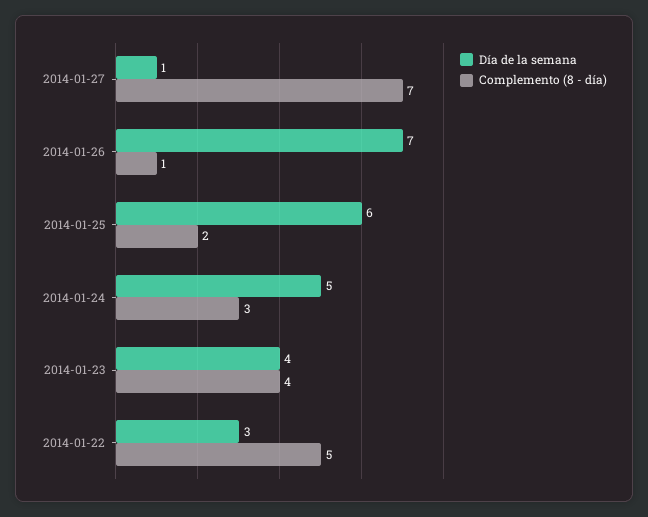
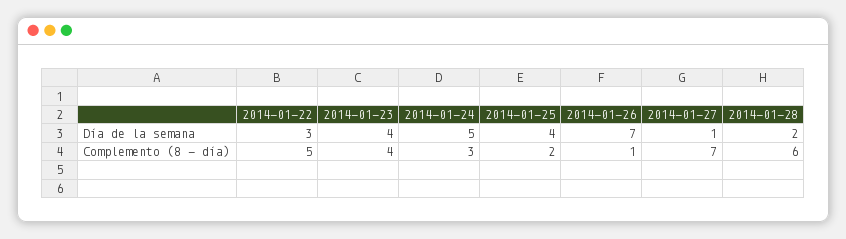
Día de la semana, 2014-01-25: 6 -> 4
Día de la semana, 2014-01-28: none -> 2
Complemento (8 - día), 2014-01-28: none -> 6

